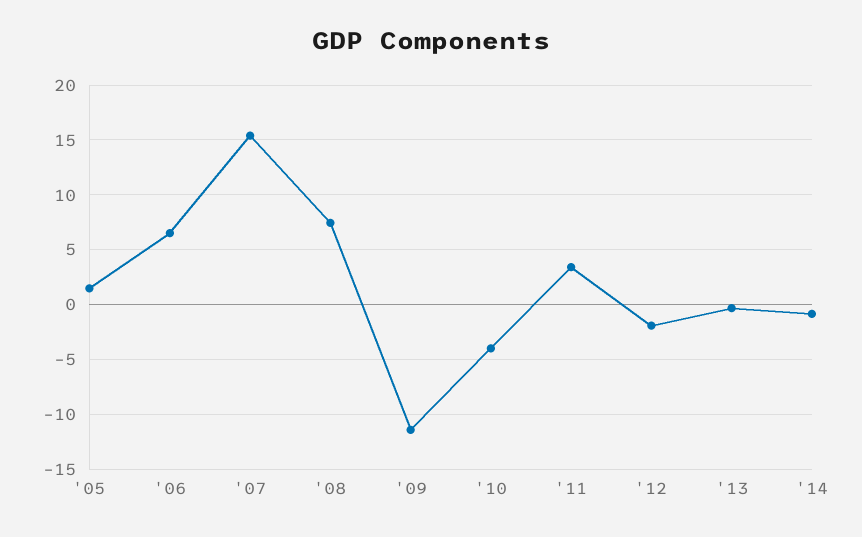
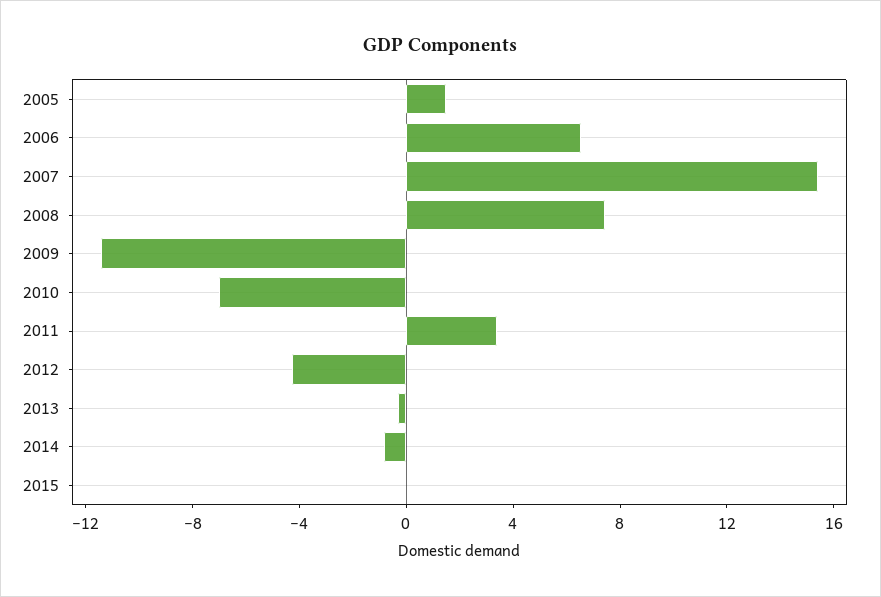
'10: -4 -> -7
'12: -2 -> -4
2015: none -> 0

